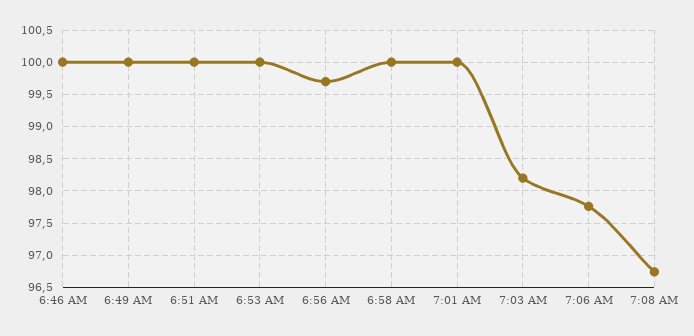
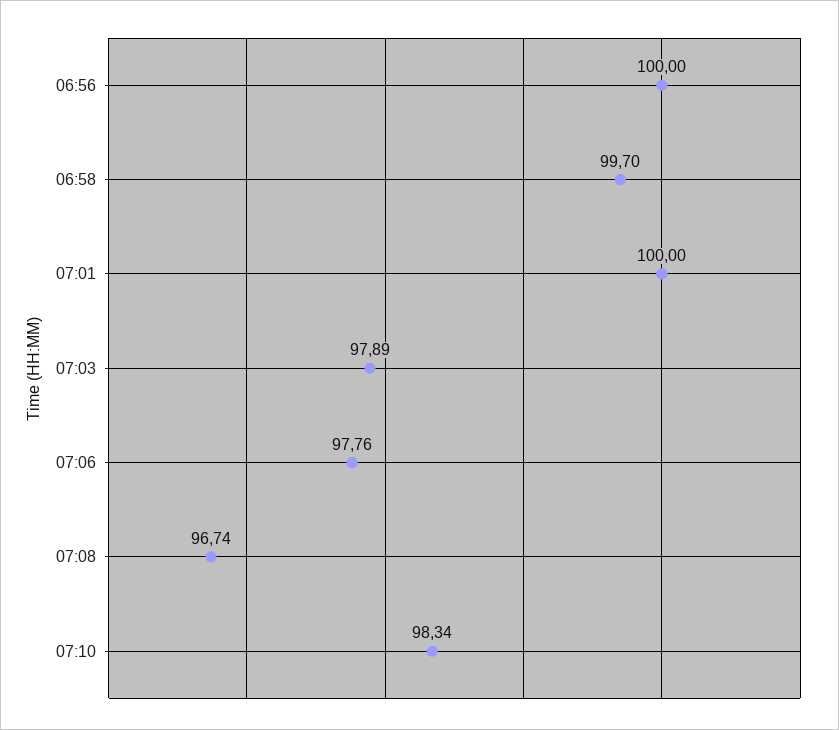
6:46 AM: 100 -> none
6:49 AM: 100 -> none
6:51 AM: 100 -> none
6:53 AM: 100 -> none
6:56 AM: 99.7 -> 100
6:58 AM: 100 -> 99.7
7:03 AM: 98.2 -> 97.89
07:10: none -> 98.34

